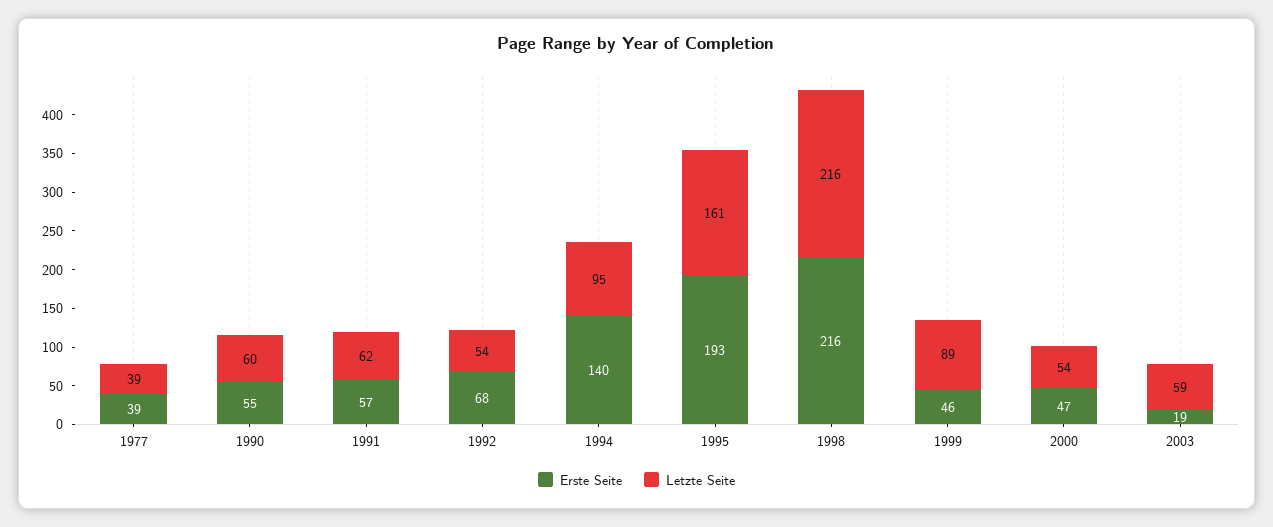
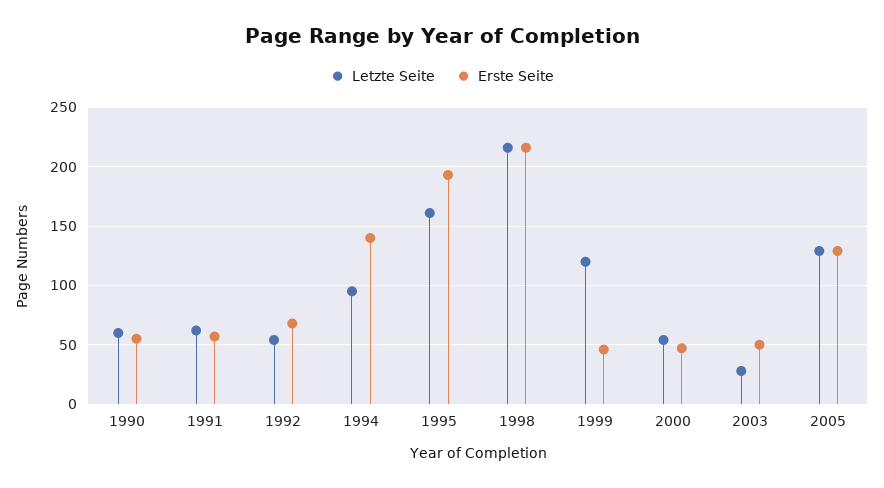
Erste Seite, 1977: 39 -> none
Letzte Seite, 1977: 39 -> none
Letzte Seite, 1999: 89 -> 120
Erste Seite, 2003: 19 -> 50
Letzte Seite, 2003: 59 -> 30
Letzte Seite, 2005: none -> 130
Erste Seite, 2005: none -> 130

